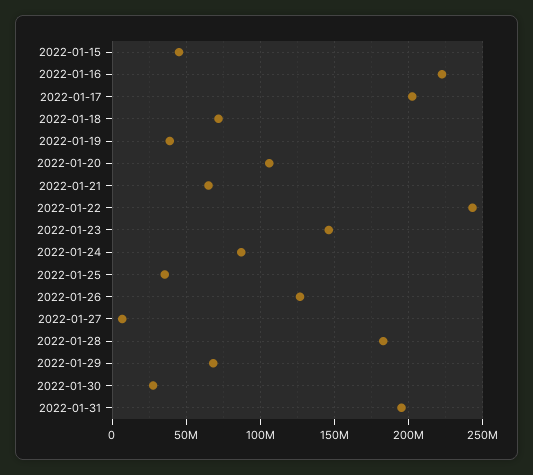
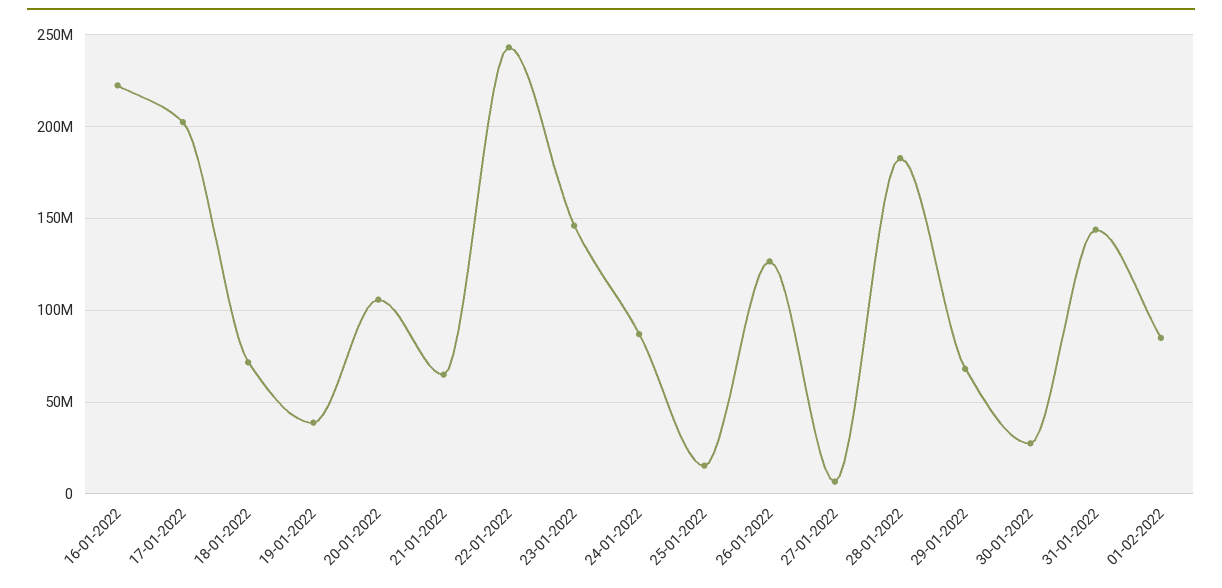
2022-01-15: 45000000 -> none
2022-01-25: 35000000 -> 15000000
2022-01-31: 195000000 -> 145000000
01-02-2022: none -> 85000000

